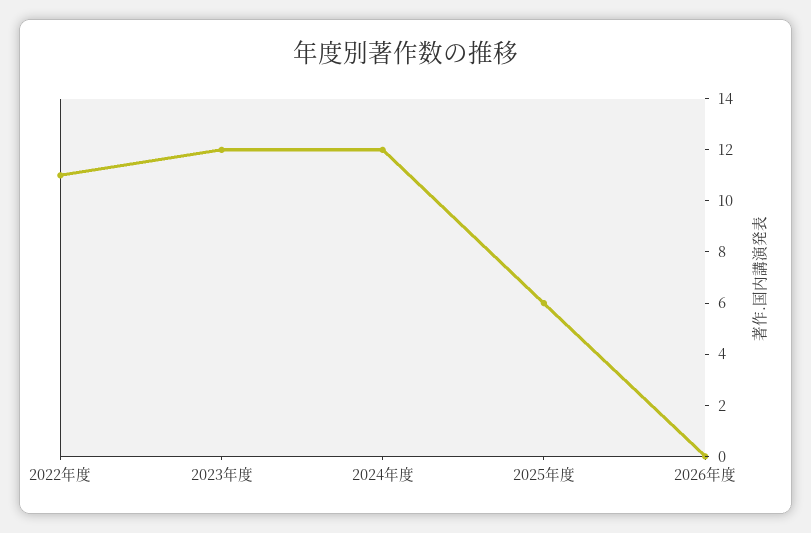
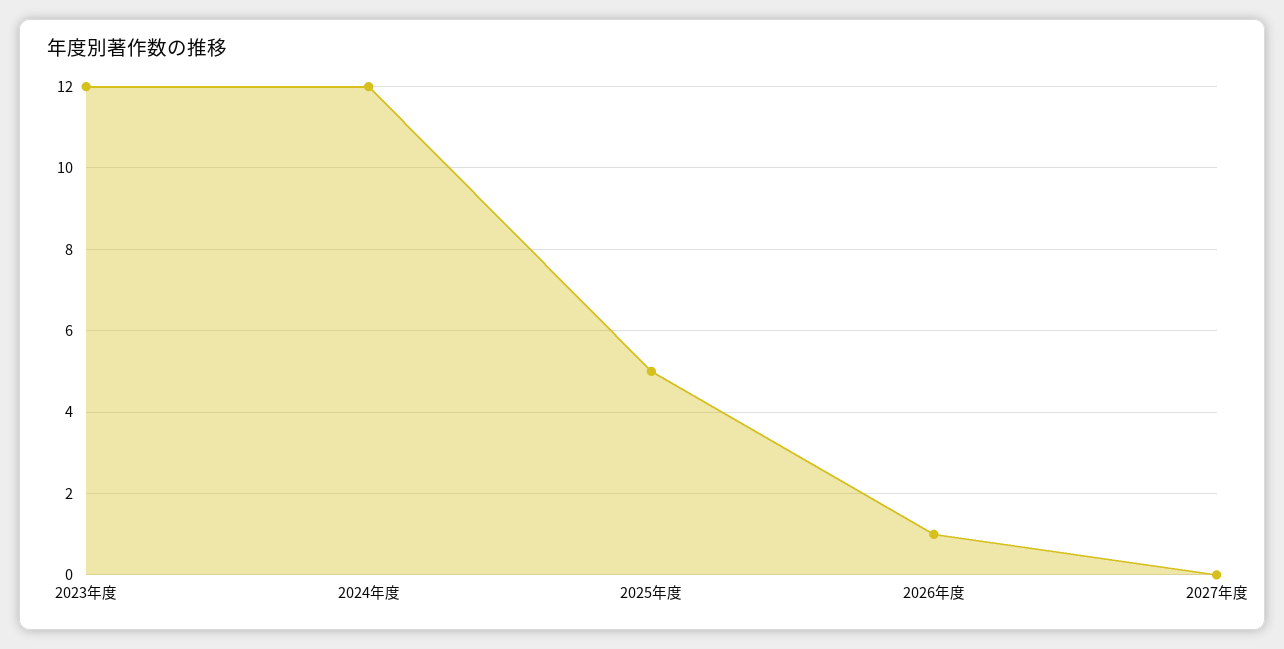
2022年度: 11 -> none
2025年度: 6 -> 5
2026年度: 0 -> 1
2027年度: none -> 0

